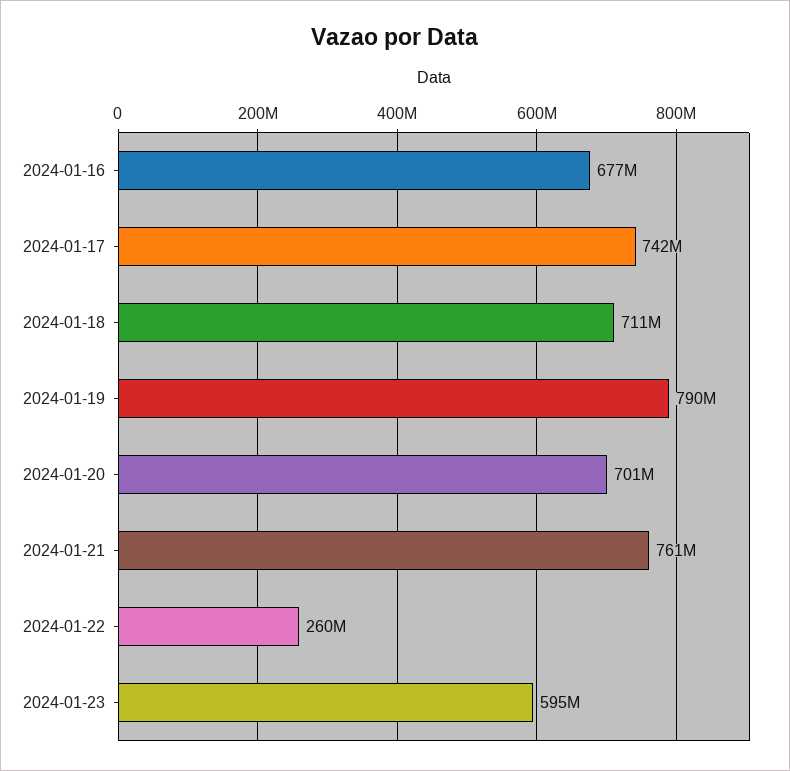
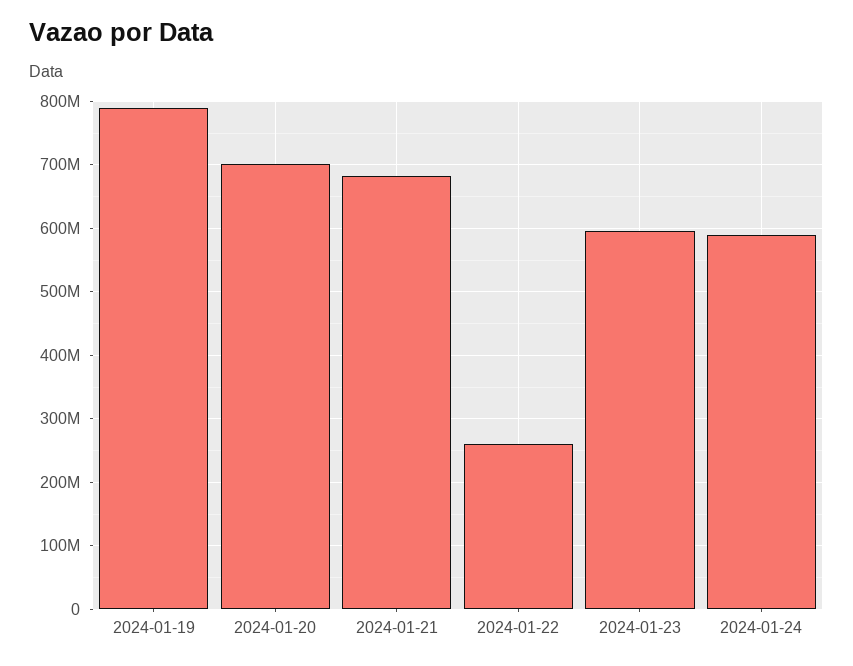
2024-01-16: 677000000 -> none
2024-01-17: 742000000 -> none
2024-01-18: 711000000 -> none
2024-01-21: 761000000 -> 680000000
2024-01-24: none -> 590000000

